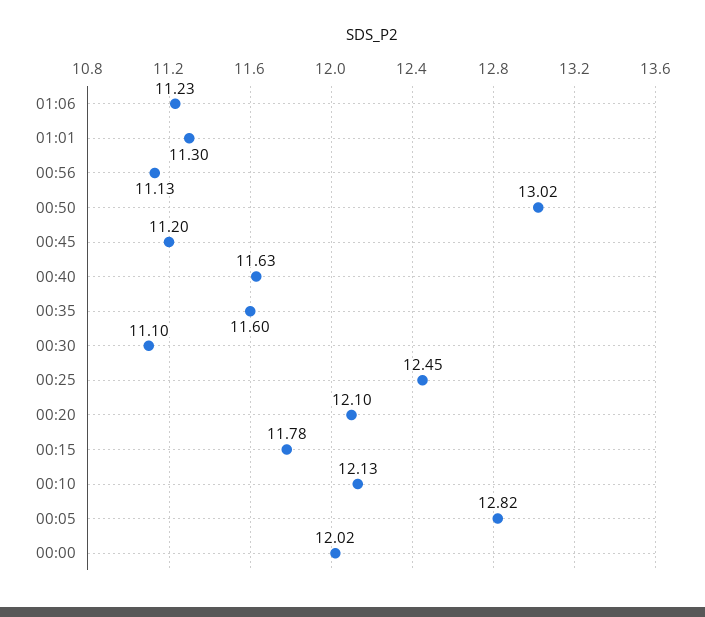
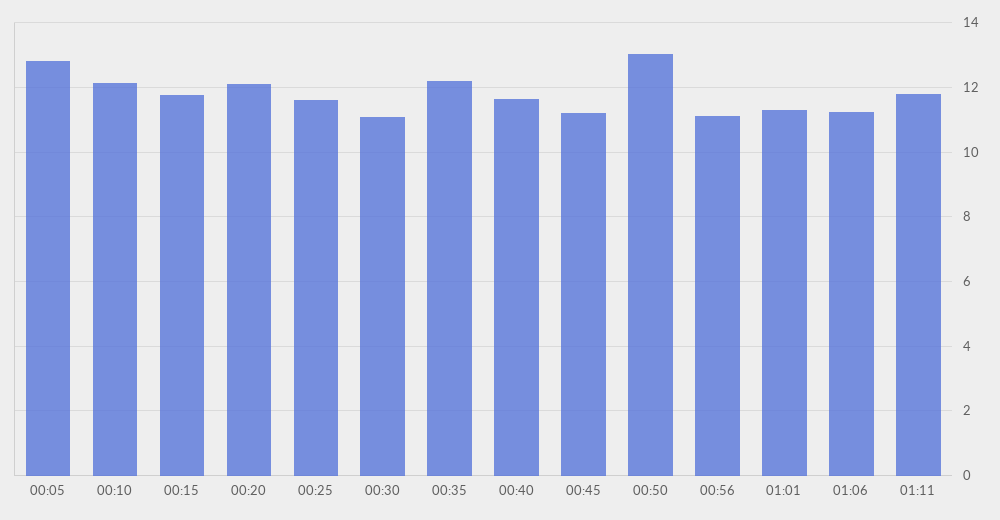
00:35: 11.6 -> 12.2
00:25: 12.45 -> 11.6
00:00: 12.02 -> none
01:11: none -> 11.8

